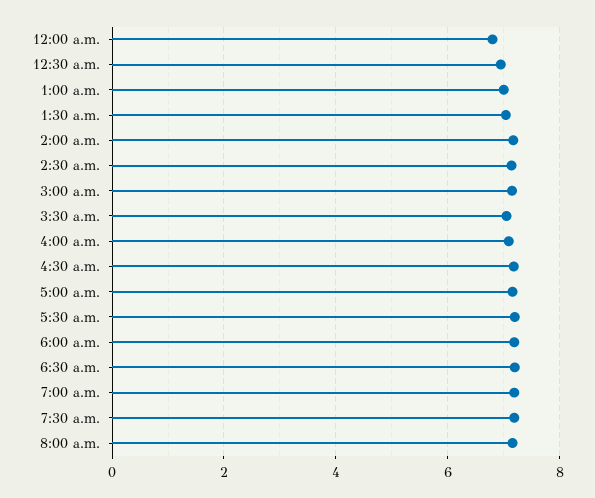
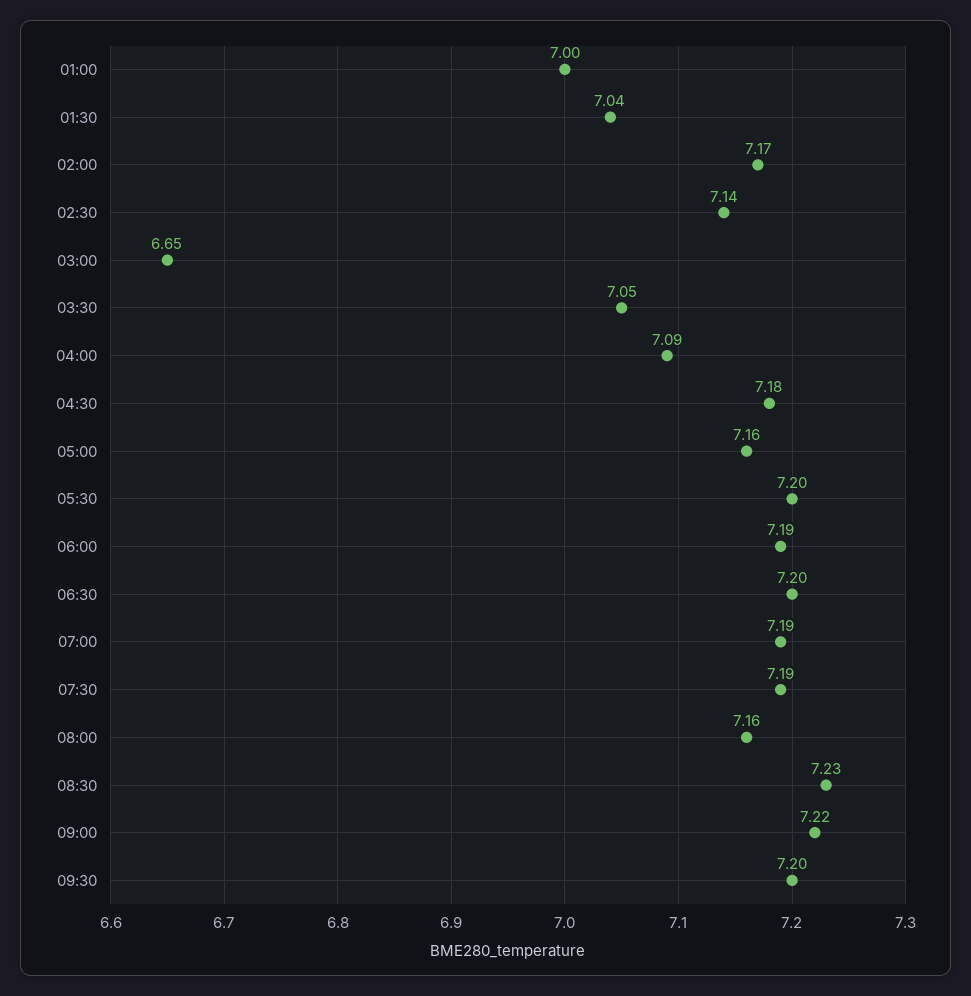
12:00 a.m.: 6.8 -> none
12:30 a.m.: 7 -> none
3:00 a.m.: 7.2 -> 6.65
08:30: none -> 7.23
09:00: none -> 7.22
09:30: none -> 7.2

